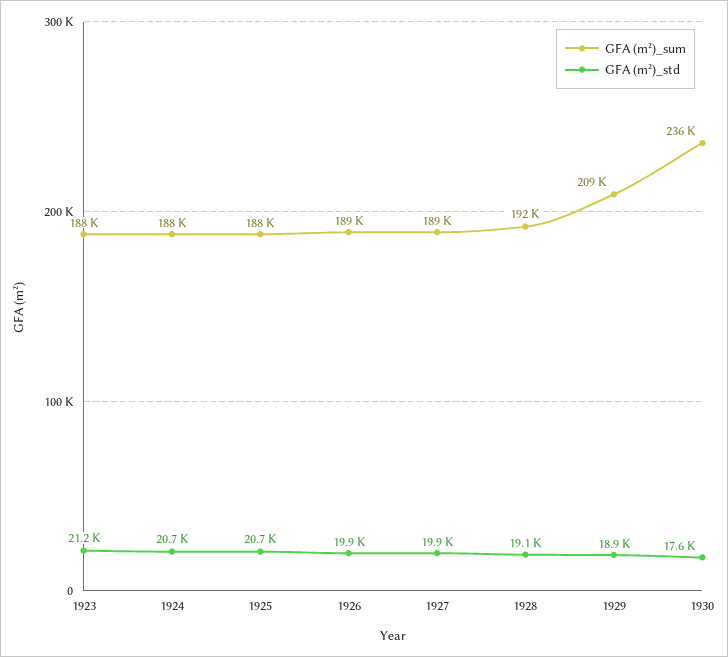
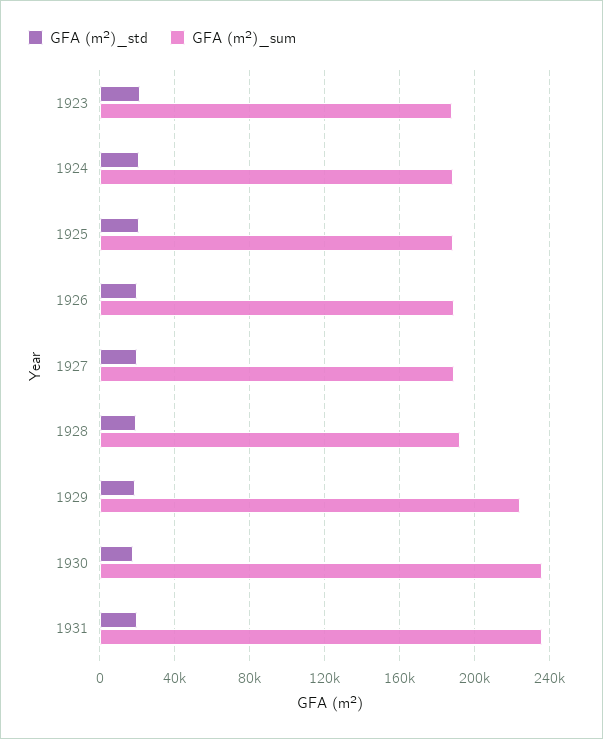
GFA (m²)_sum, 1929: 209000 -> 225000
GFA (m²)_std, 1931: none -> 20000
GFA (m²)_sum, 1931: none -> 235000

